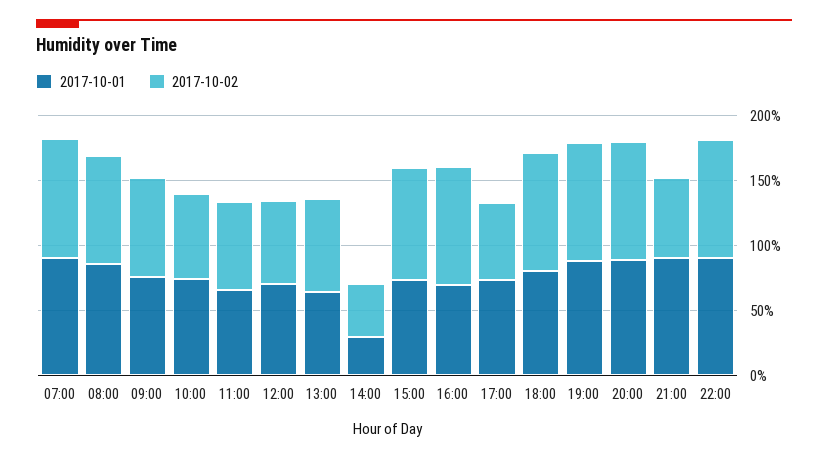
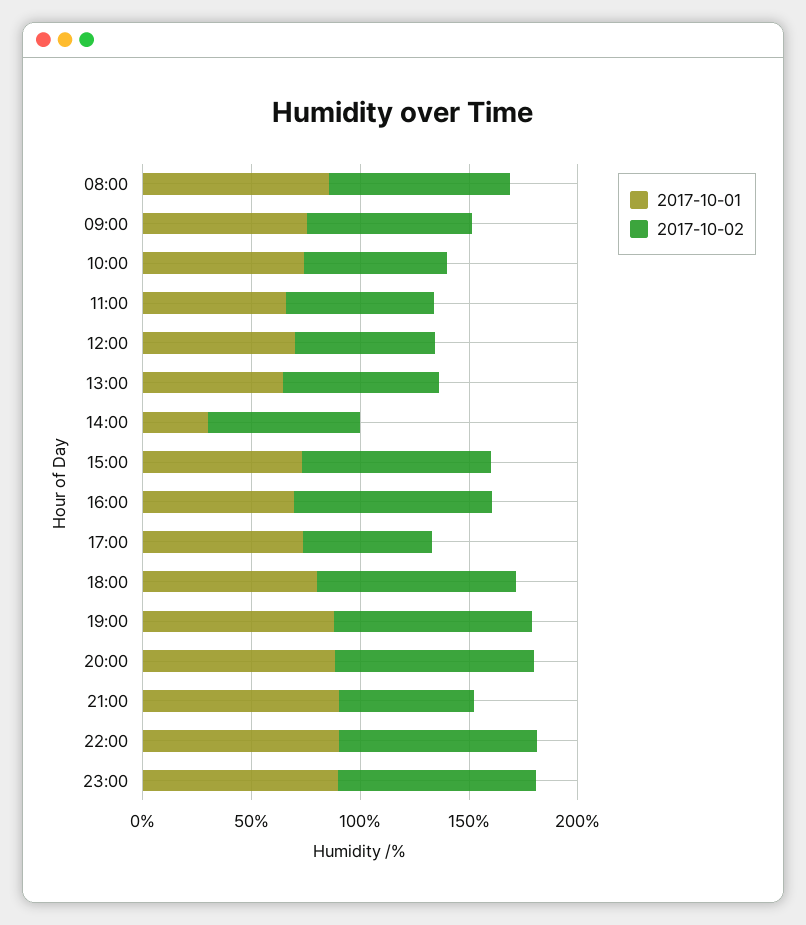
2017-10-01, 07:00: 90 -> none
2017-10-02, 07:00: 90 -> none
2017-10-02, 14:00: 40 -> 70
2017-10-01, 23:00: none -> 90
2017-10-02, 23:00: none -> 90

